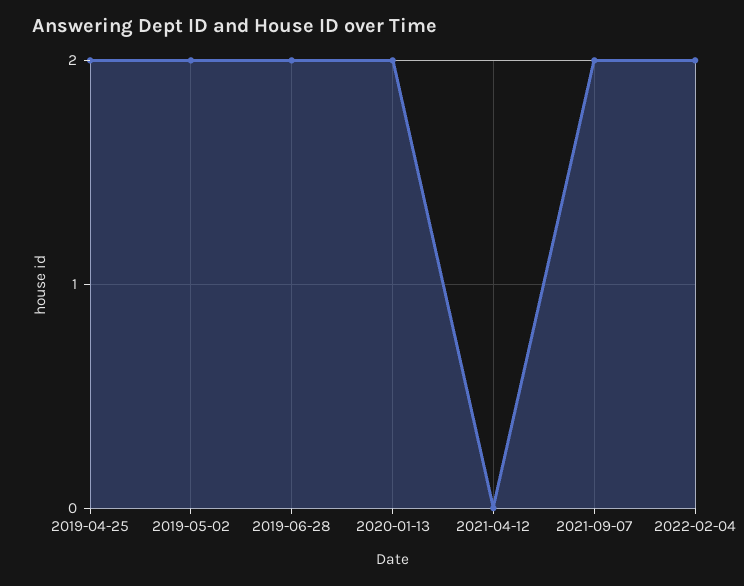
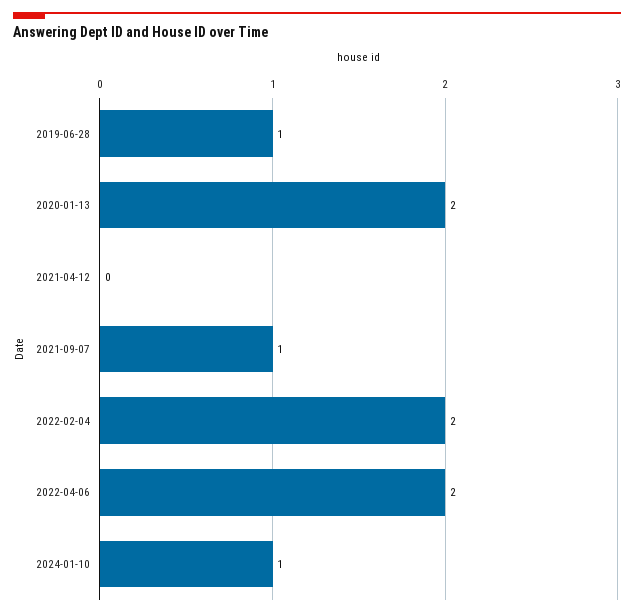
2019-04-25: 2 -> none
2019-05-02: 2 -> none
2019-06-28: 2 -> 1
2021-09-07: 2 -> 1
2022-04-06: none -> 2
2024-01-10: none -> 1

